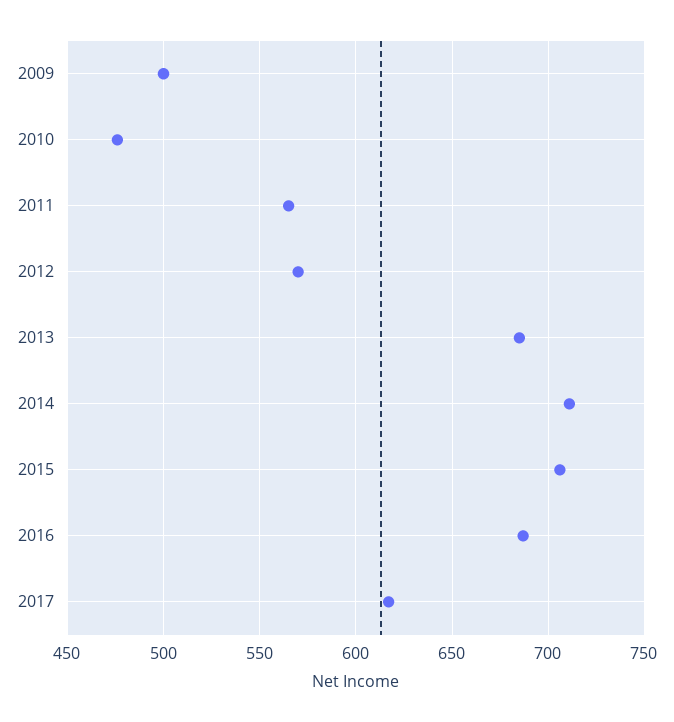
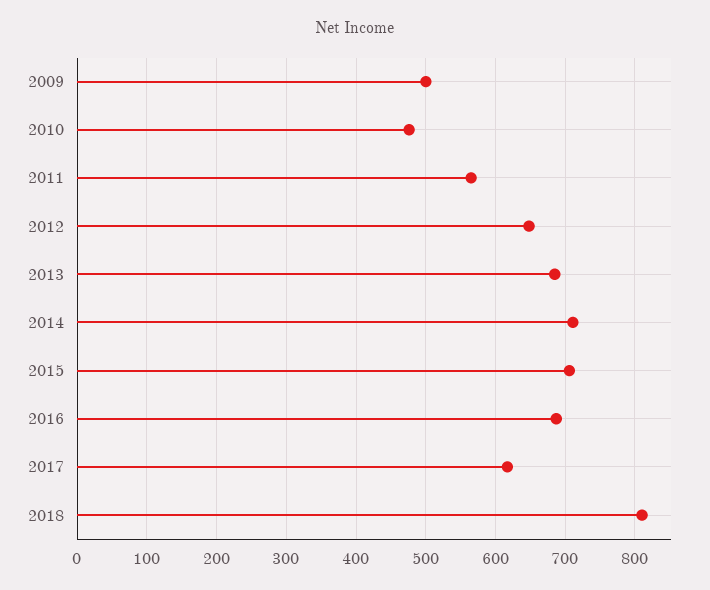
2012: 570 -> 650
2018: none -> 810

